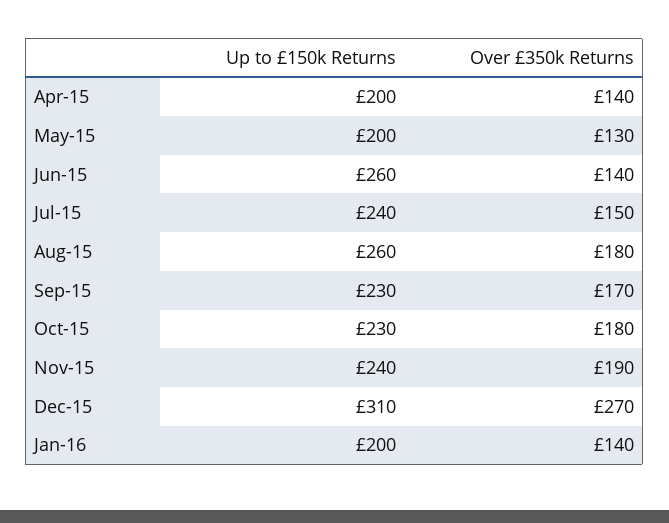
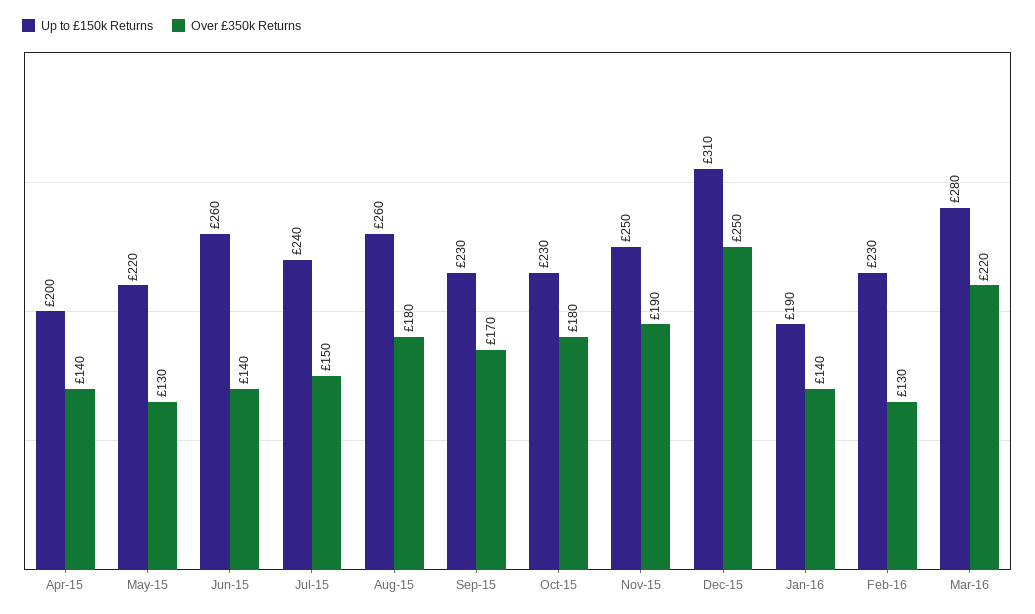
Up to £150k Returns, May-15: 200 -> 220
Up to £150k Returns, Nov-15: 240 -> 250
Over £350k Returns, Dec-15: 270 -> 250
Up to £150k Returns, Jan-16: 200 -> 190
Up to £150k Returns, Feb-16: none -> 230
Over £350k Returns, Feb-16: none -> 130
Up to £150k Returns, Mar-16: none -> 280
Over £350k Returns, Mar-16: none -> 220

